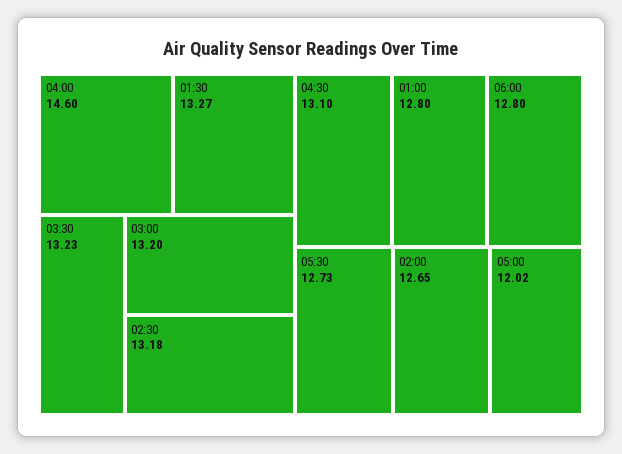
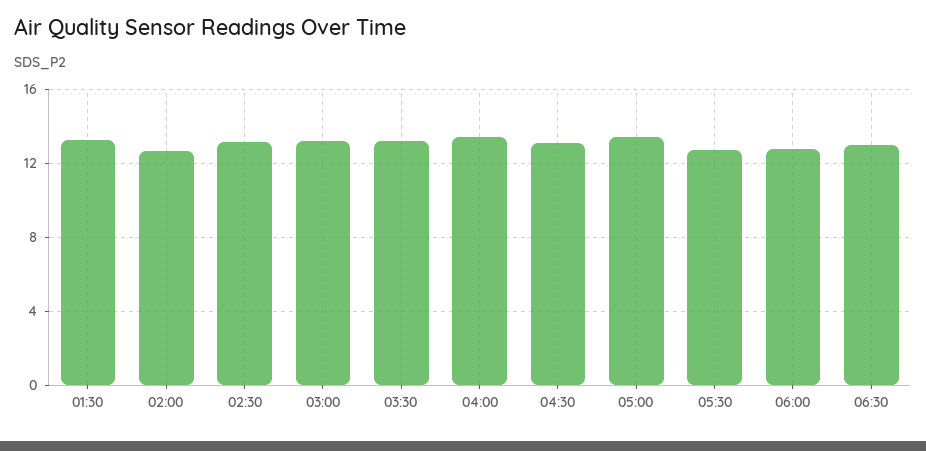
04:00: 14.6 -> 13.5
01:00: 12.8 -> none
05:00: 12.02 -> 13.5
06:30: none -> 13

